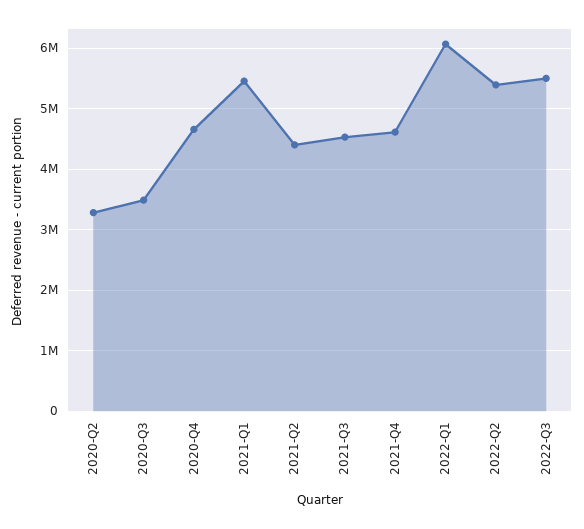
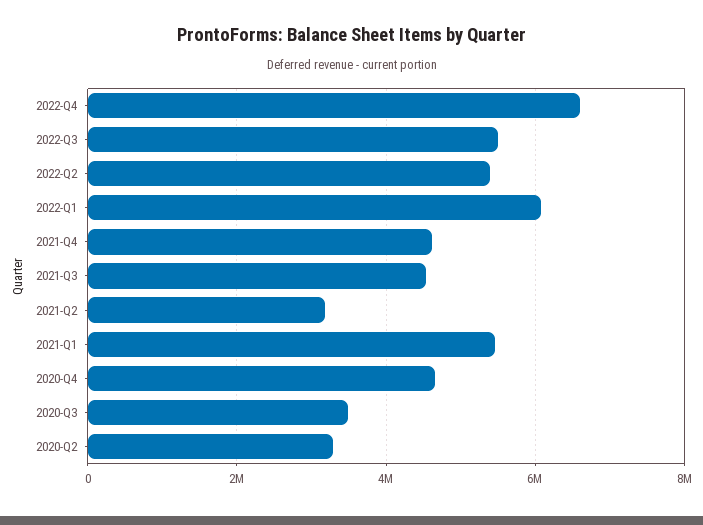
2021-Q2: 4400000 -> 3200000
2022-Q4: none -> 6600000

